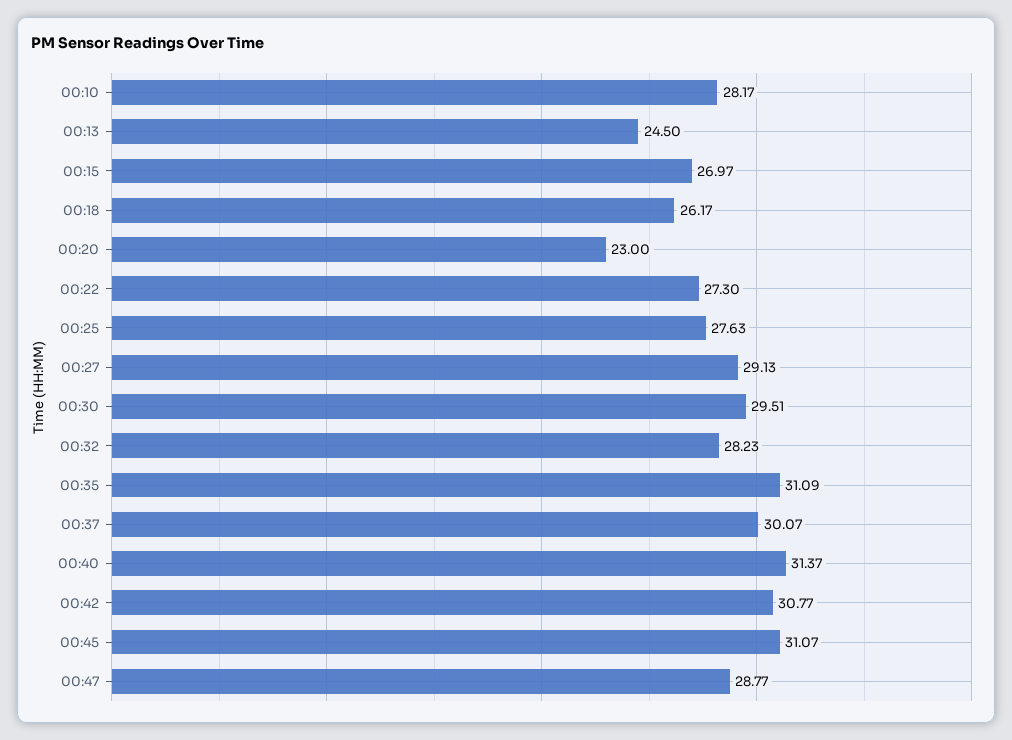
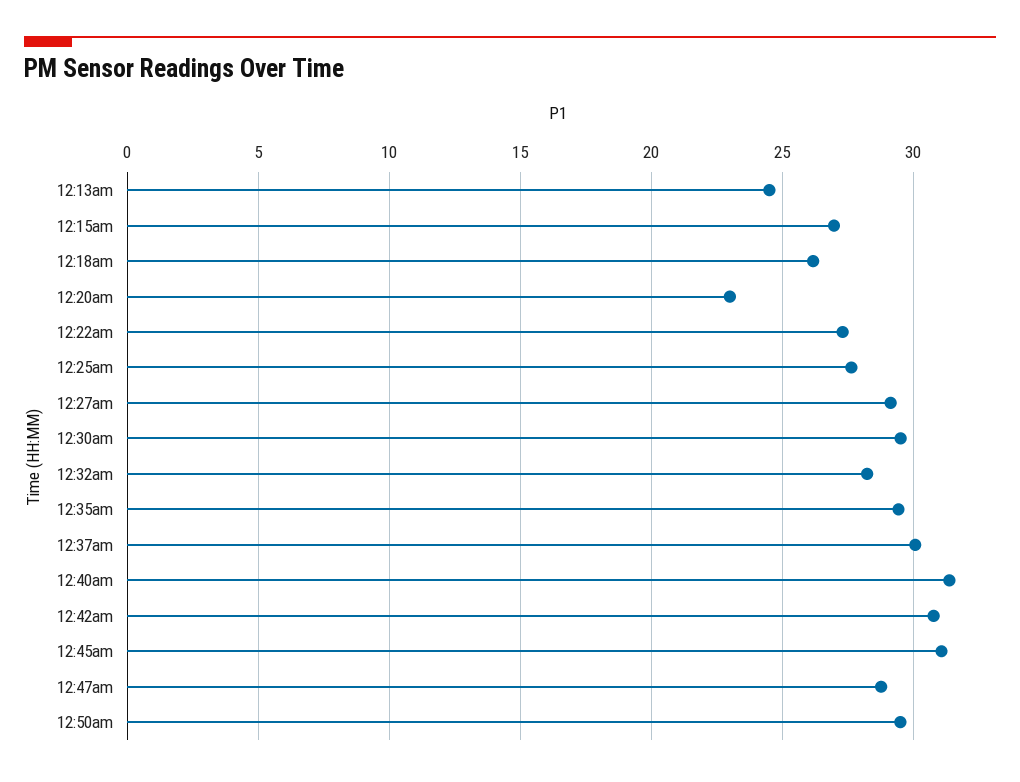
00:10: 28.17 -> none
00:35: 31.09 -> 29.5
12:50am: none -> 29.5

